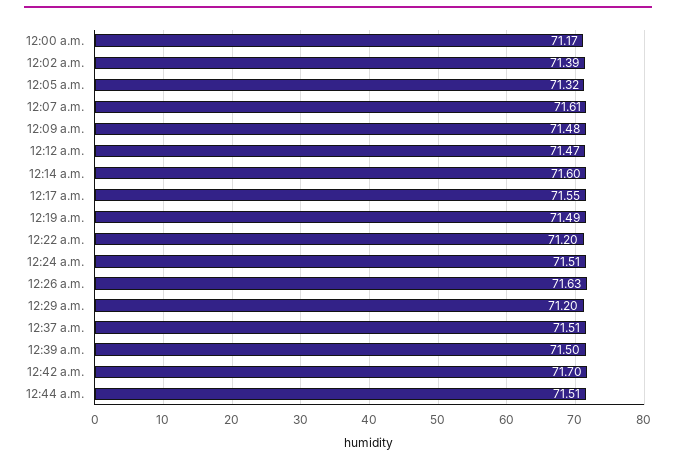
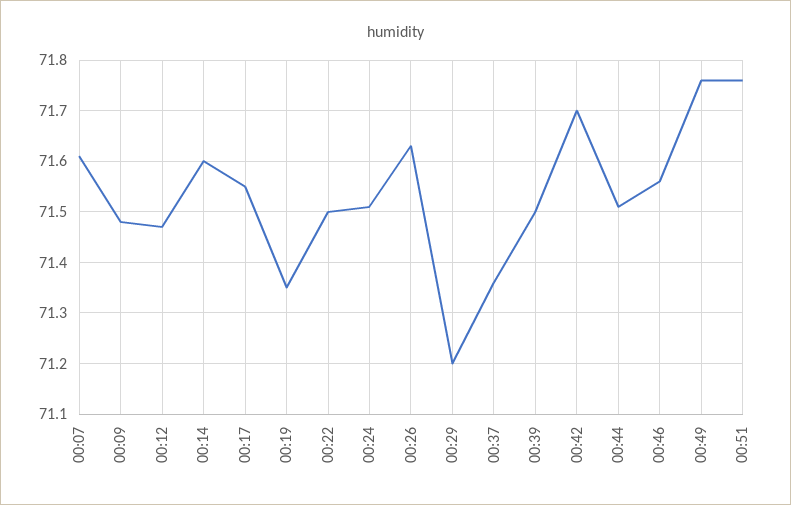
12:00 a.m.: 71.17 -> none
12:02 a.m.: 71.39 -> none
12:05 a.m.: 71.32 -> none
12:19 a.m.: 71.49 -> 71.35
12:22 a.m.: 71.2 -> 71.5
12:37 a.m.: 71.51 -> 71.35
00:46: none -> 71.55
00:49: none -> 71.75
00:51: none -> 71.75

